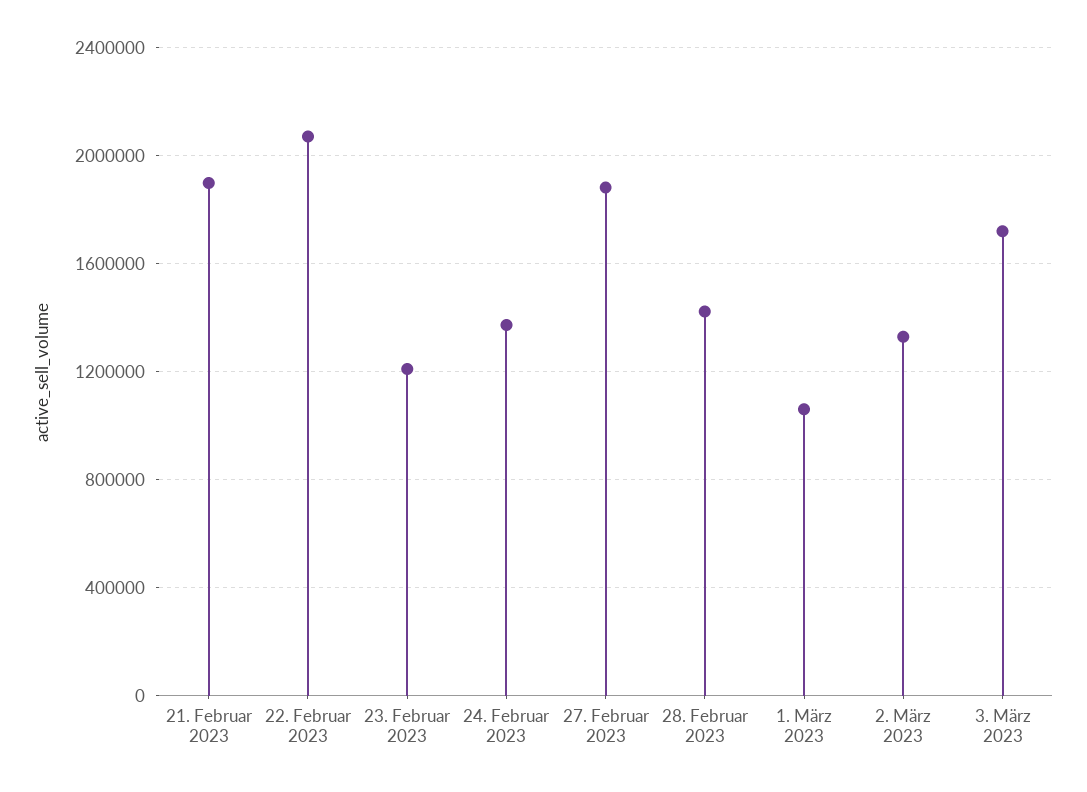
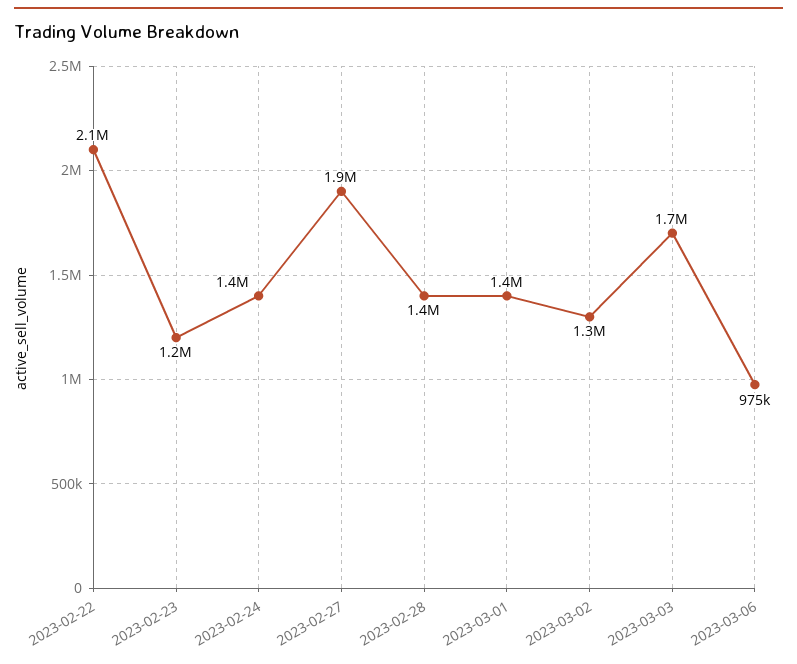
21. Februar 2023: 1900000 -> none
1. März 2023: 1050000 -> 1400000
2023-03-06: none -> 975000

